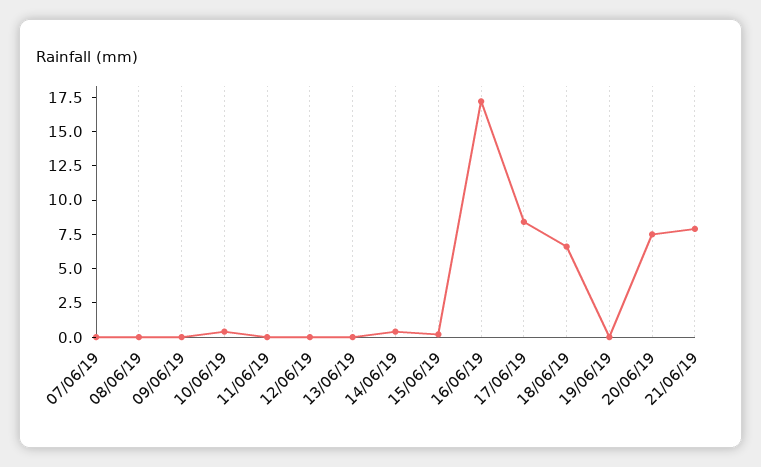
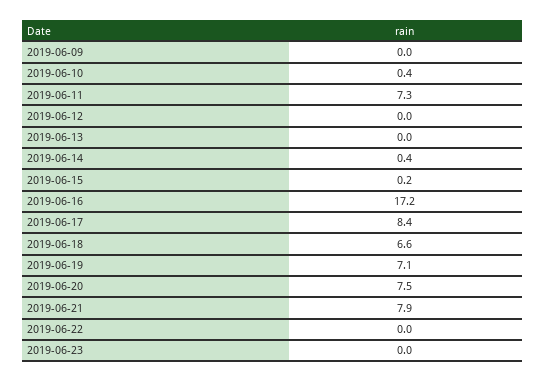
07/06/19: 0 -> none
08/06/19: 0 -> none
11/06/19: 0 -> 7.3
19/06/19: 0 -> 7.1
2019-06-22: none -> 0
2019-06-23: none -> 0

